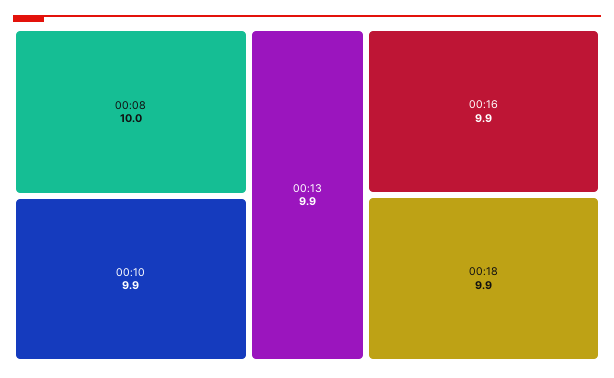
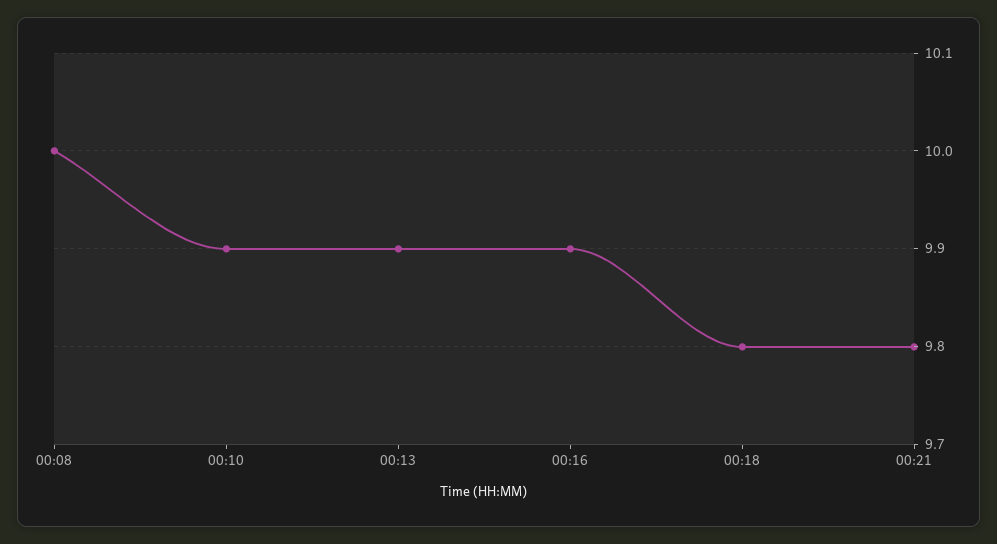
00:18: 9.9 -> 9.8
00:21: none -> 9.8

